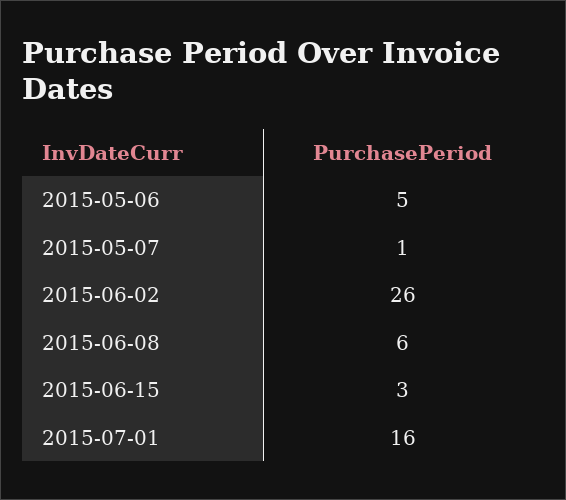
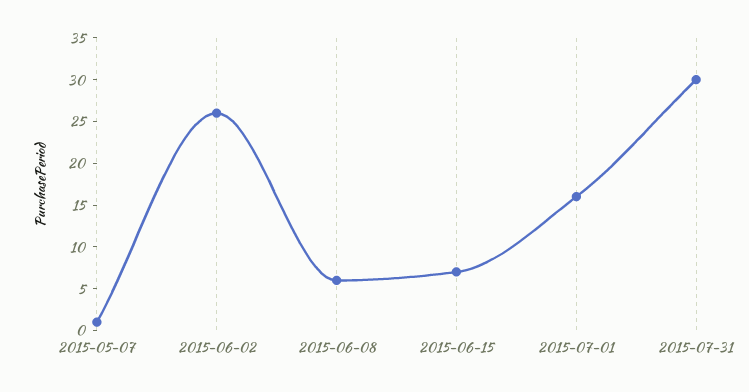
2015-05-06: 5 -> none
2015-06-15: 3 -> 7
2015-07-31: none -> 30

